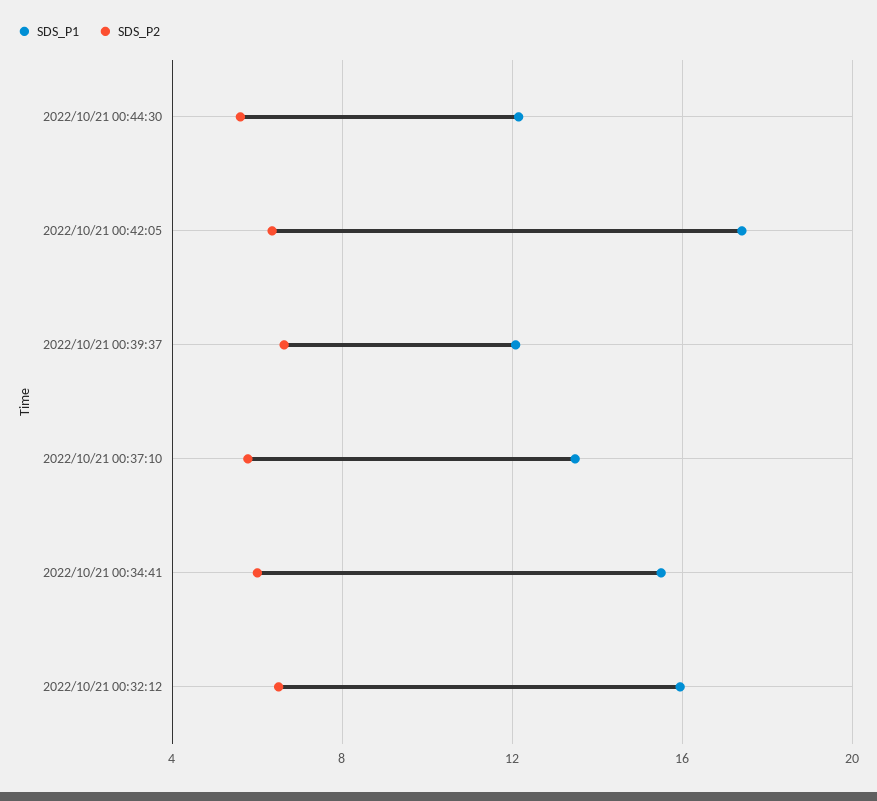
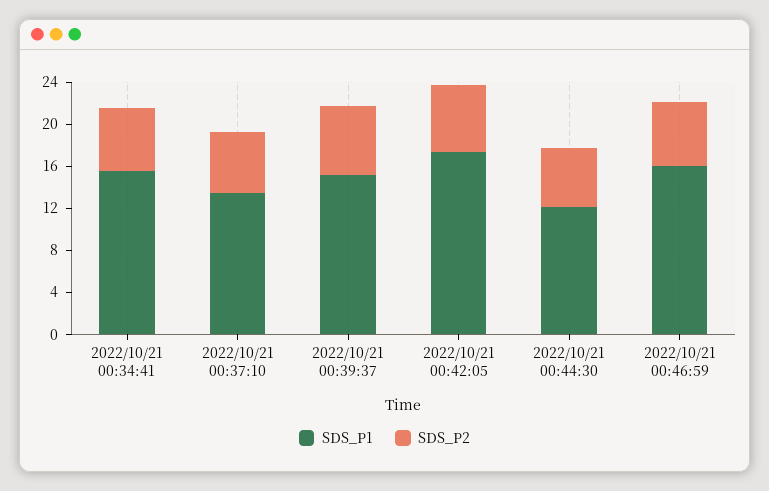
SDS_P1, 2022/10/21 00:39:37: 12 -> 15
SDS_P1, 2022/10/21 00:32:12: 16 -> none
SDS_P2, 2022/10/21 00:32:12: 6.5 -> none
SDS_P1, 2022/10/21 00:46:59: none -> 16
SDS_P2, 2022/10/21 00:46:59: none -> 6

